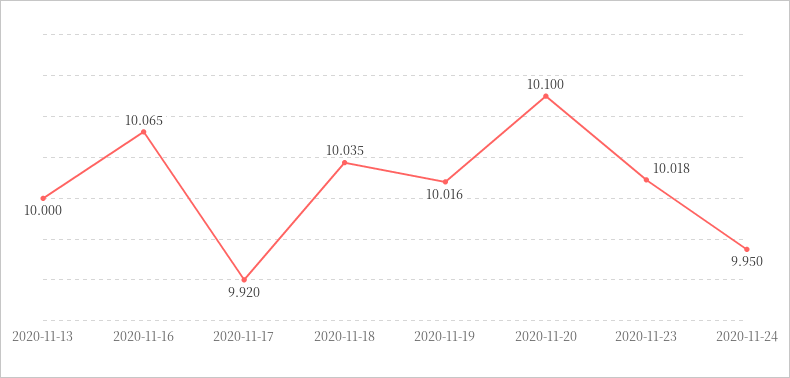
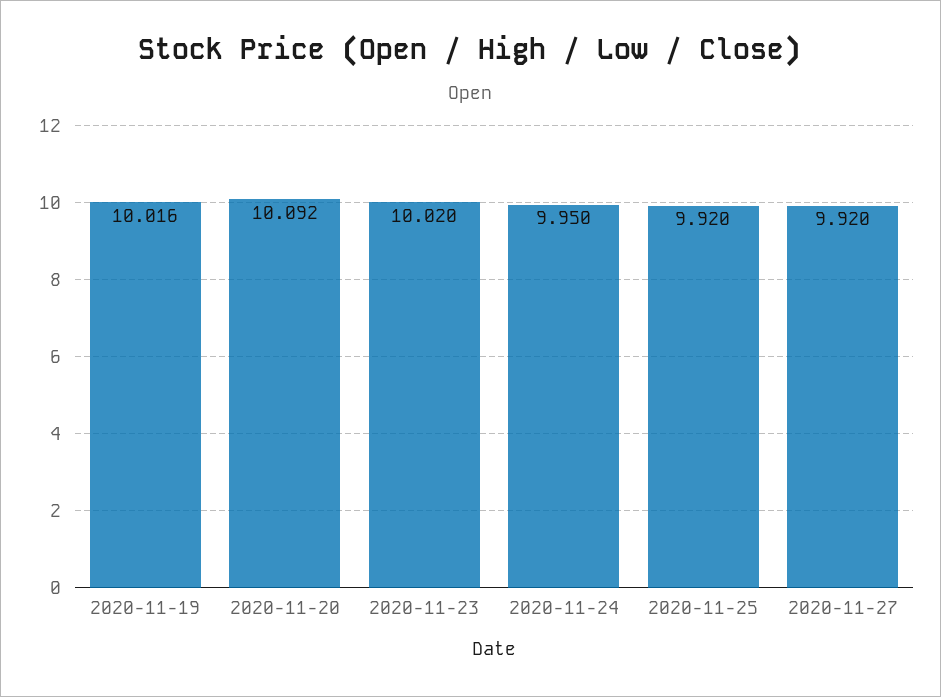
2020-11-13: 10 -> none
2020-11-16: 10.065 -> none
2020-11-17: 9.92 -> none
2020-11-18: 10.035 -> none
2020-11-20: 10.1 -> 10.092
2020-11-23: 10.018 -> 10.02
2020-11-25: none -> 9.92
2020-11-27: none -> 9.92

